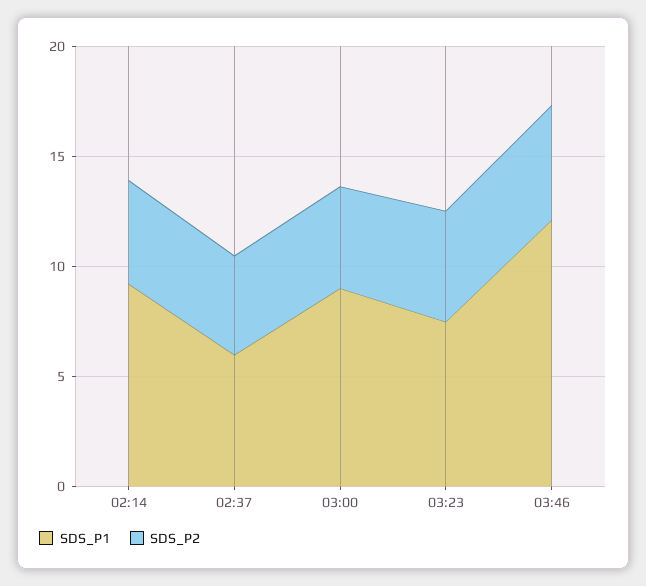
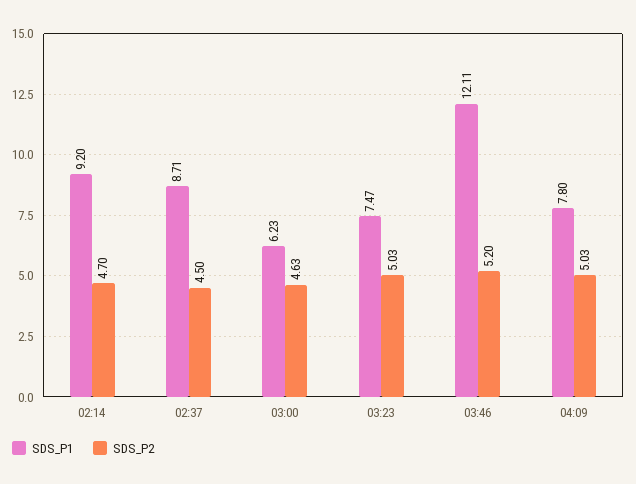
SDS_P1, 02:37: 6 -> 8.71
SDS_P1, 03:00: 9 -> 6.23
SDS_P1, 04:09: none -> 7.8
SDS_P2, 04:09: none -> 5.03

